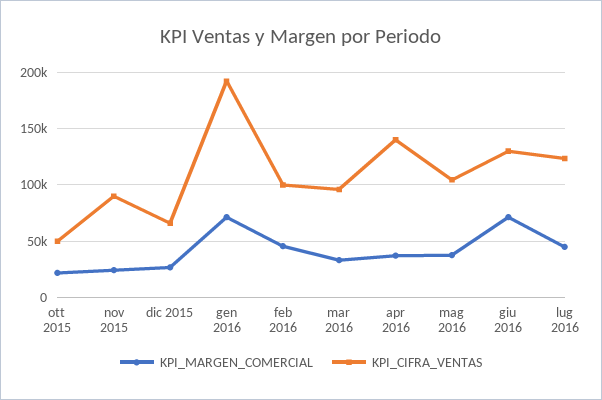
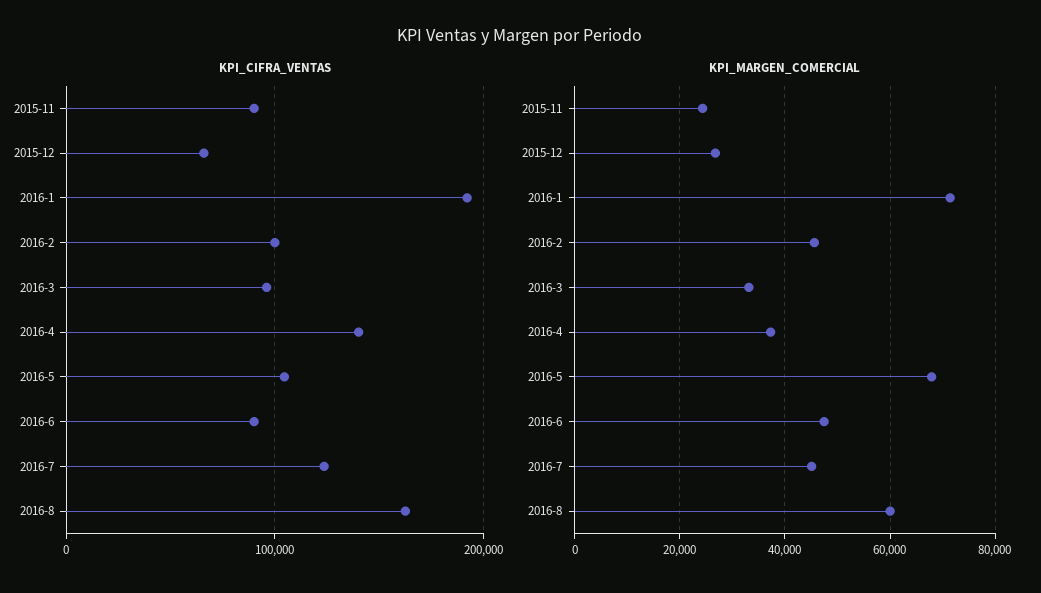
KPI_MARGEN_COMERCIAL, ott 2015: 20000 -> none
KPI_CIFRA_VENTAS, ott 2015: 50000 -> none
KPI_MARGEN_COMERCIAL, mag 2016: 40000 -> 68000
KPI_MARGEN_COMERCIAL, giu 2016: 70000 -> 48000
KPI_CIFRA_VENTAS, giu 2016: 130000 -> 90000
KPI_CIFRA_VENTAS, 2016-8: none -> 160000
KPI_MARGEN_COMERCIAL, 2016-8: none -> 60000

